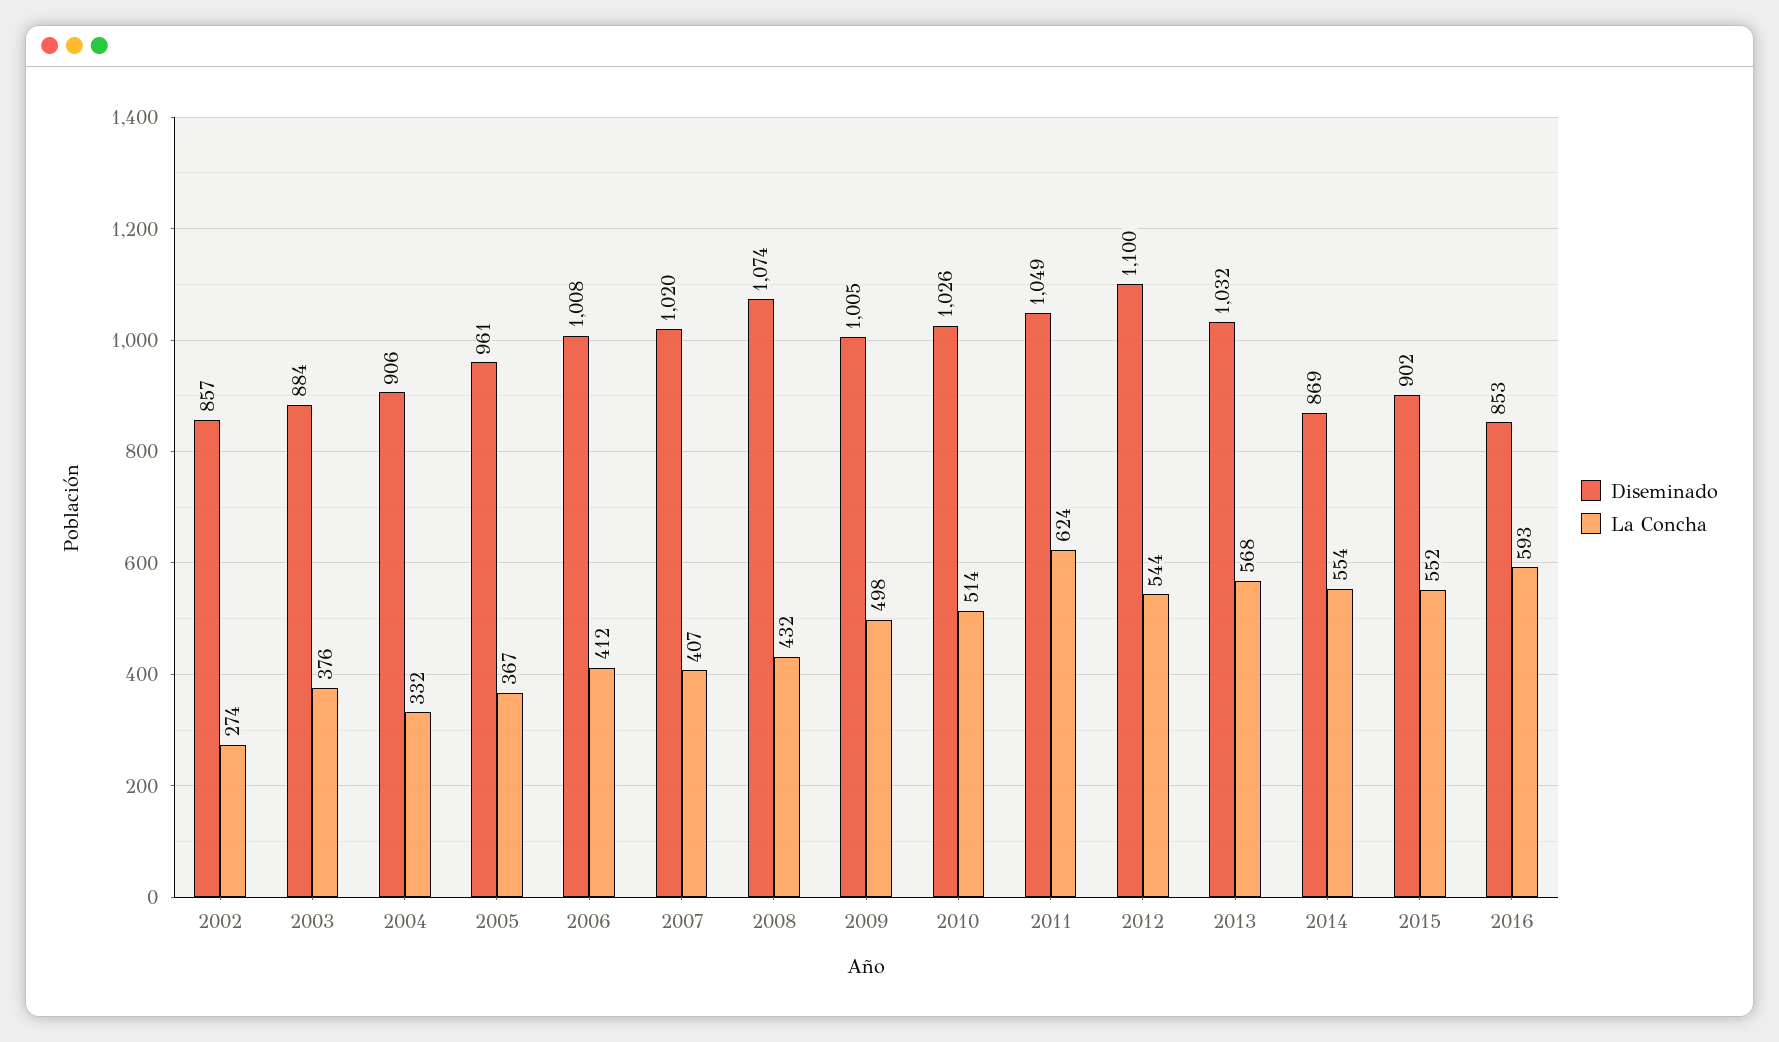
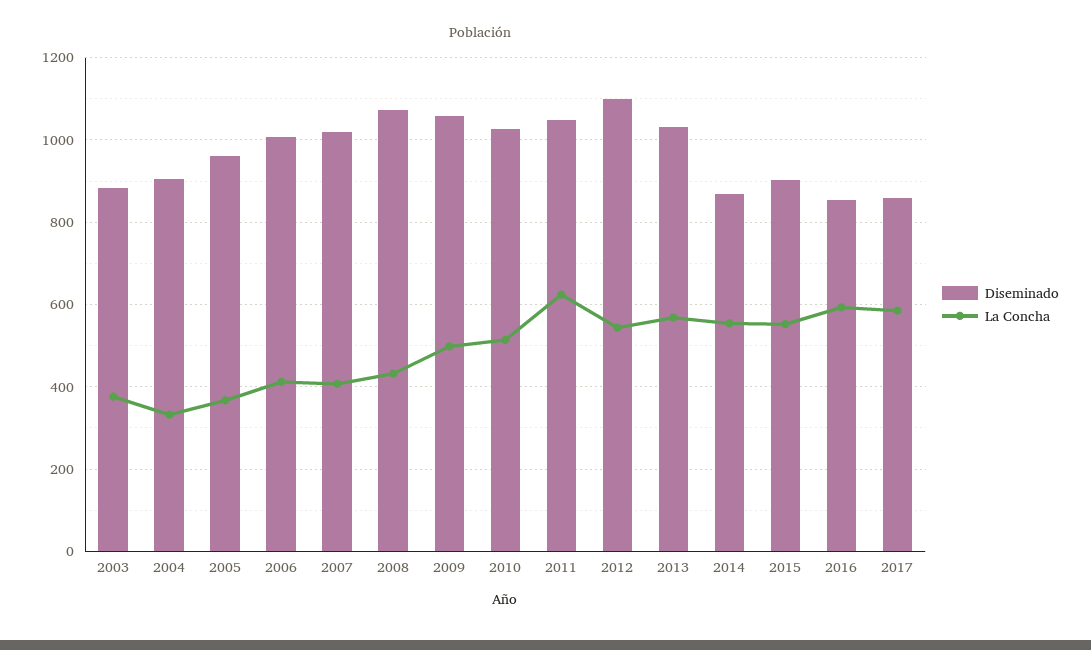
Diseminado, 2002: 857 -> none
La Concha, 2002: 274 -> none
Diseminado, 2009: 1005 -> 1060
Diseminado, 2017: none -> 860
La Concha, 2017: none -> 580

